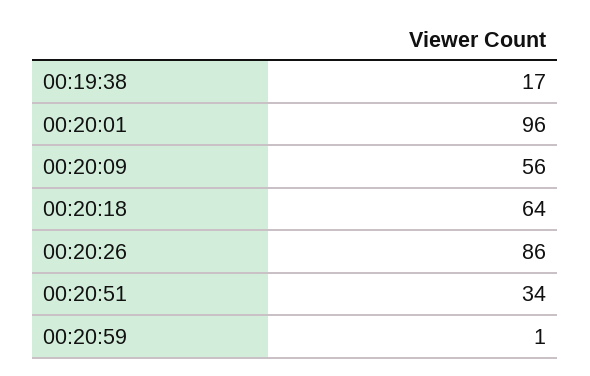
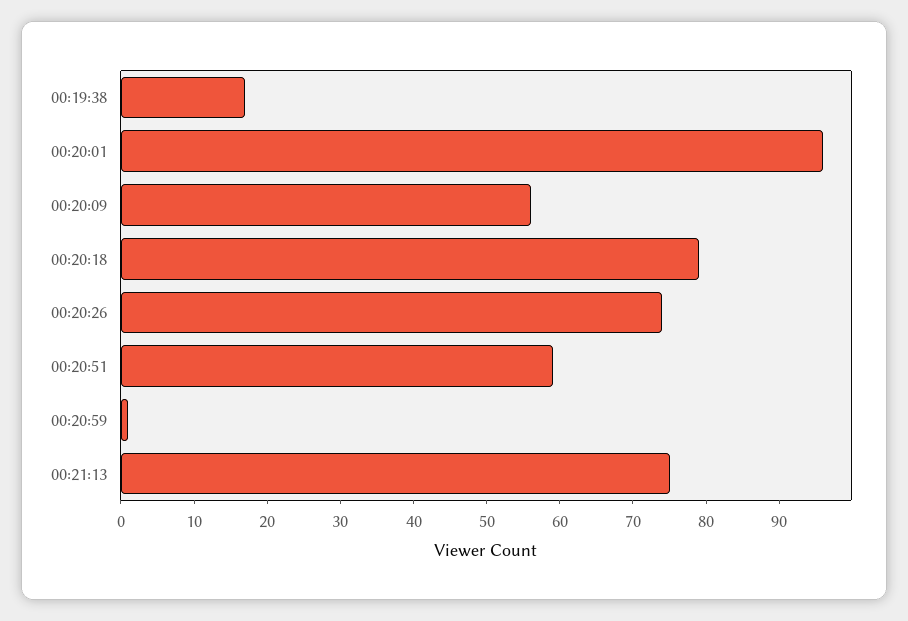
00:20:18: 64 -> 80
00:20:26: 86 -> 75
00:20:51: 34 -> 60
00:21:13: none -> 75

